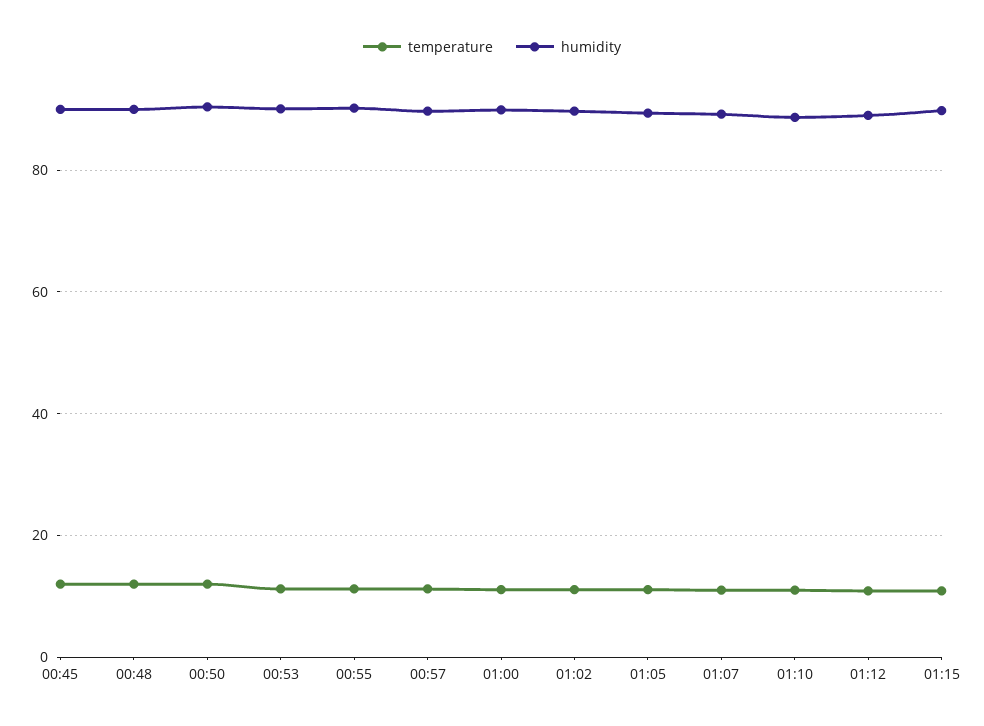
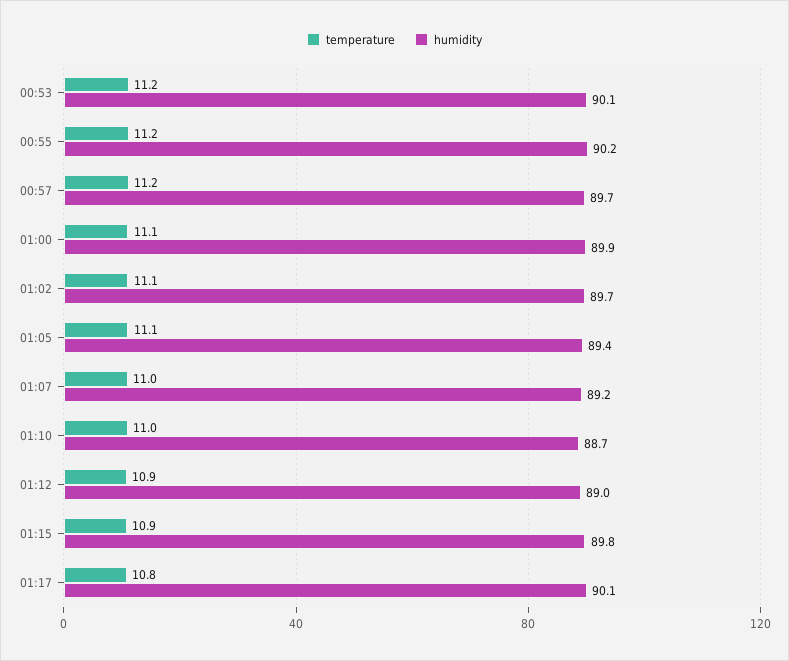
temperature, 00:45: 12 -> none
humidity, 00:45: 90 -> none
temperature, 00:48: 12 -> none
humidity, 00:48: 90 -> none
temperature, 00:50: 12 -> none
humidity, 00:50: 90 -> none
temperature, 01:17: none -> 10.8
humidity, 01:17: none -> 90.1

